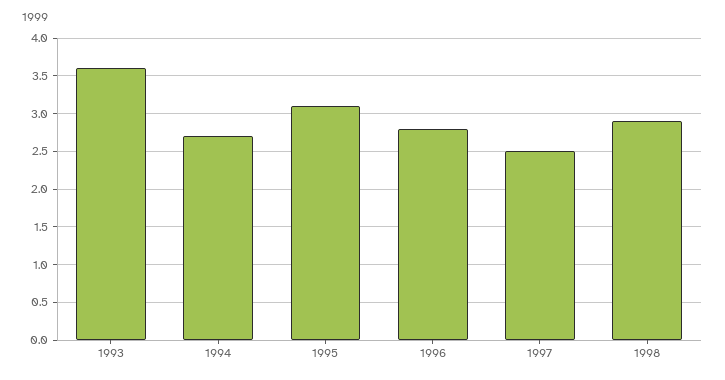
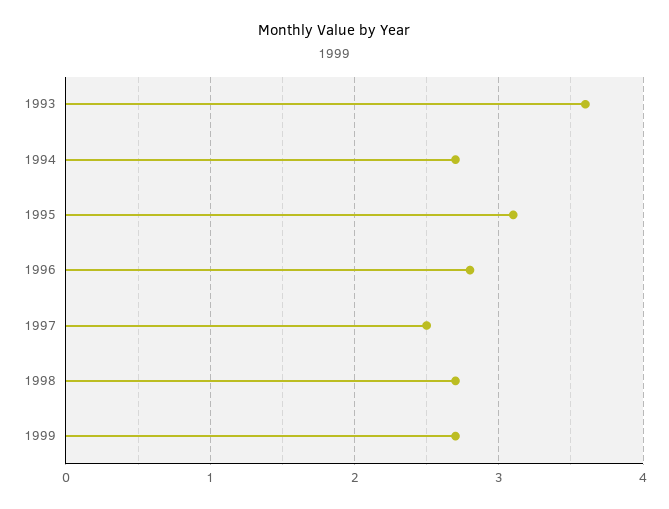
1998: 2.9 -> 2.7
1999: none -> 2.7

